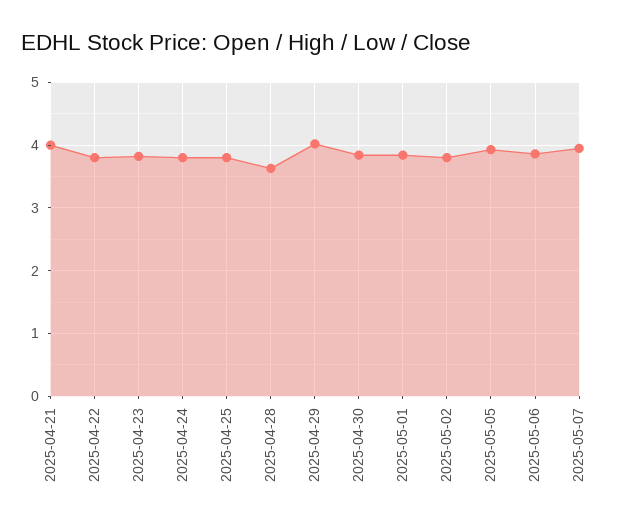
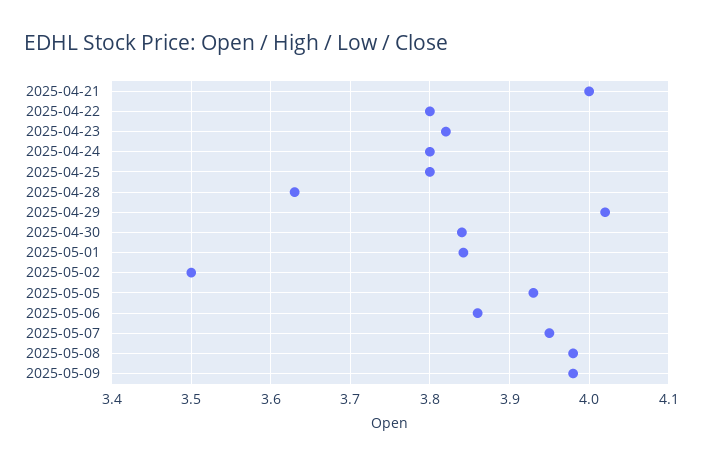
2025-05-02: 3.8 -> 3.5
2025-05-08: none -> 3.98
2025-05-09: none -> 3.98

